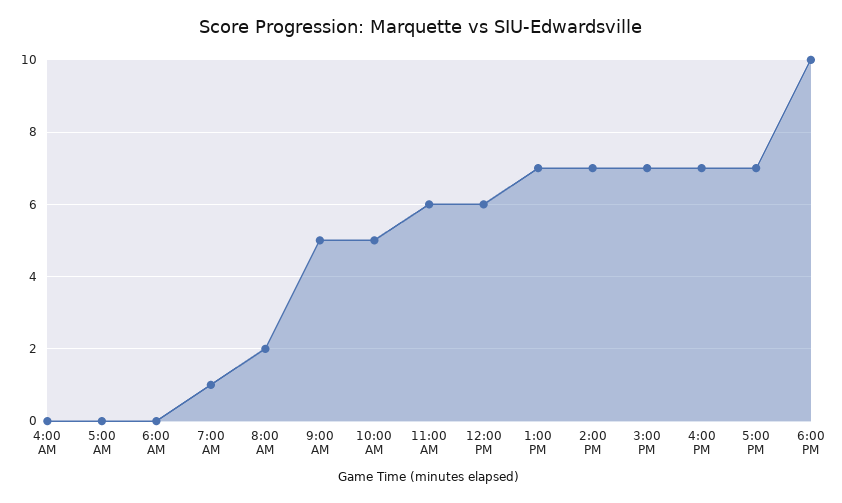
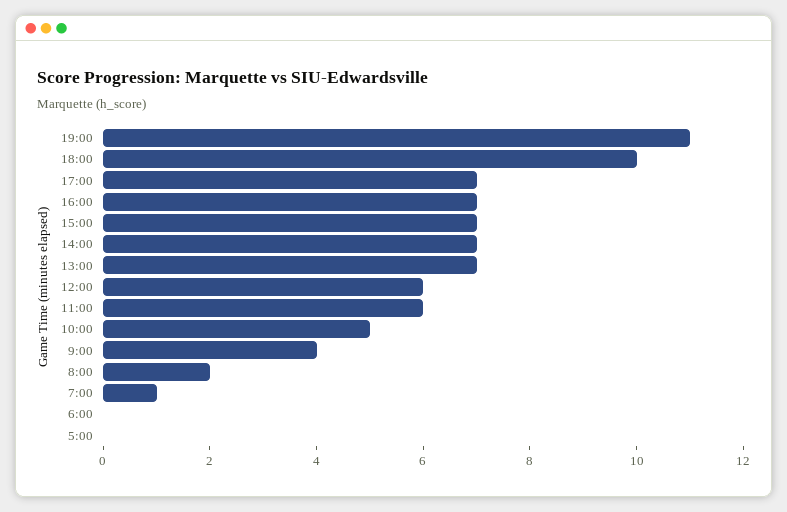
4:00 AM: 0 -> none
9:00 AM: 5 -> 4
19:00: none -> 11

